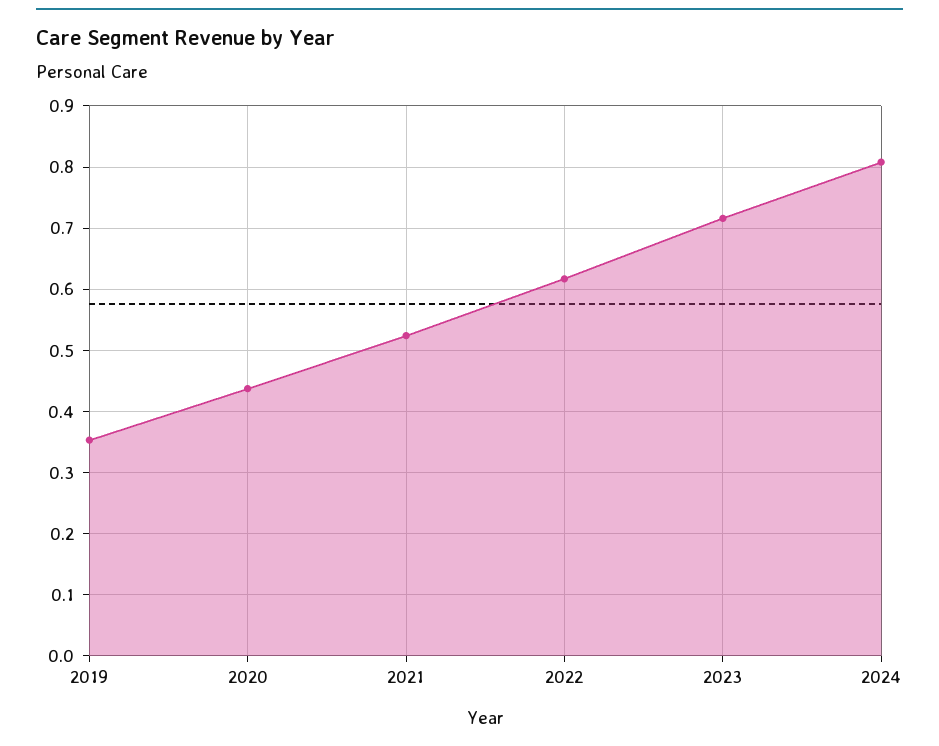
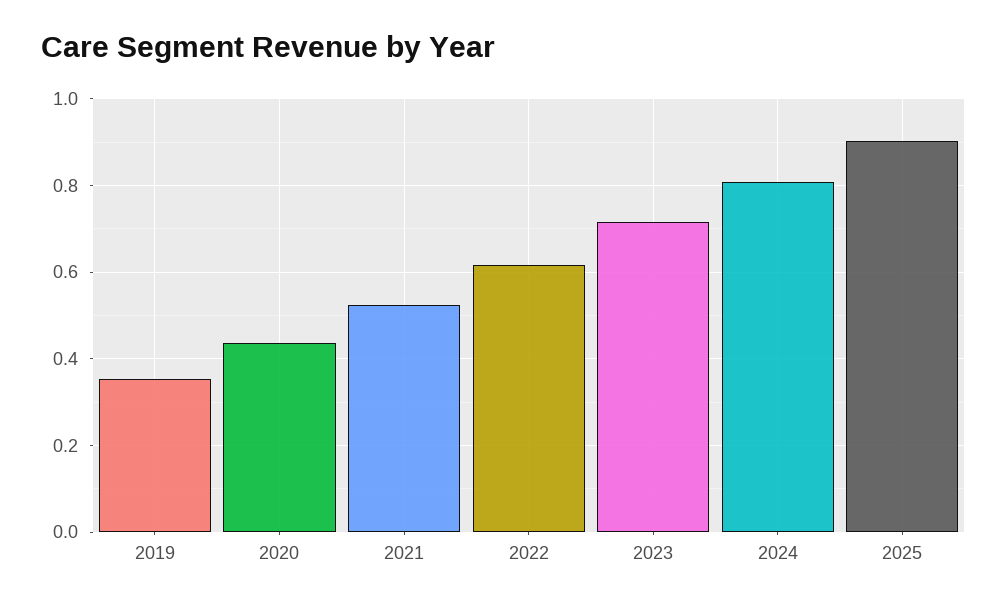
2025: none -> 0.9

